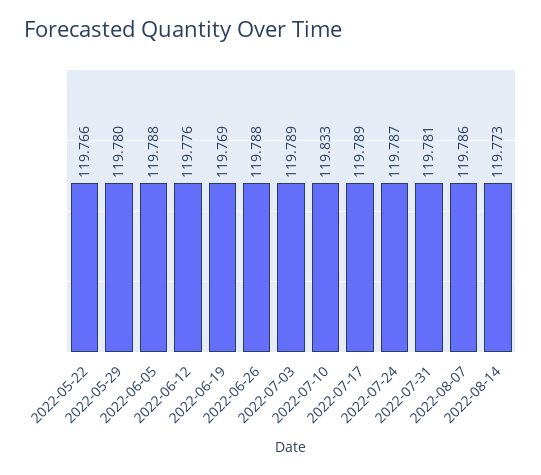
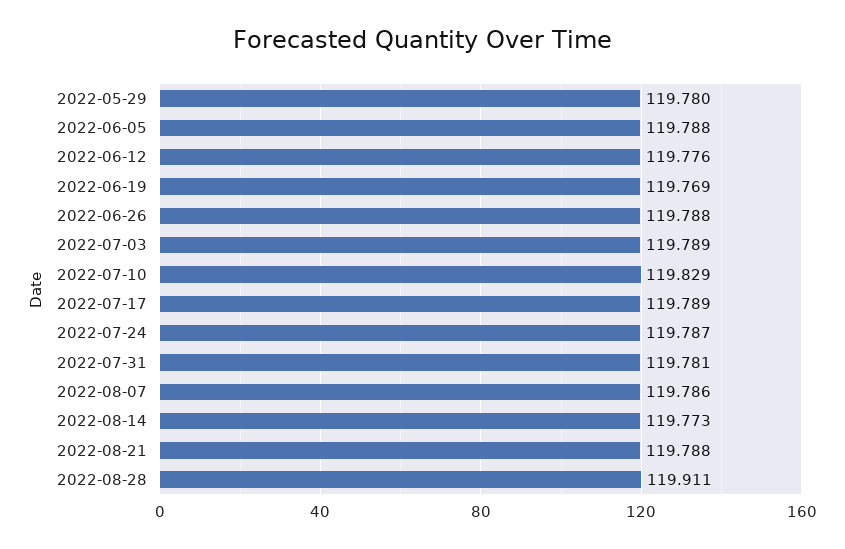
2022-05-22: 119.766 -> none
2022-07-10: 119.833 -> 119.829
2022-08-21: none -> 119.788
2022-08-28: none -> 119.911

